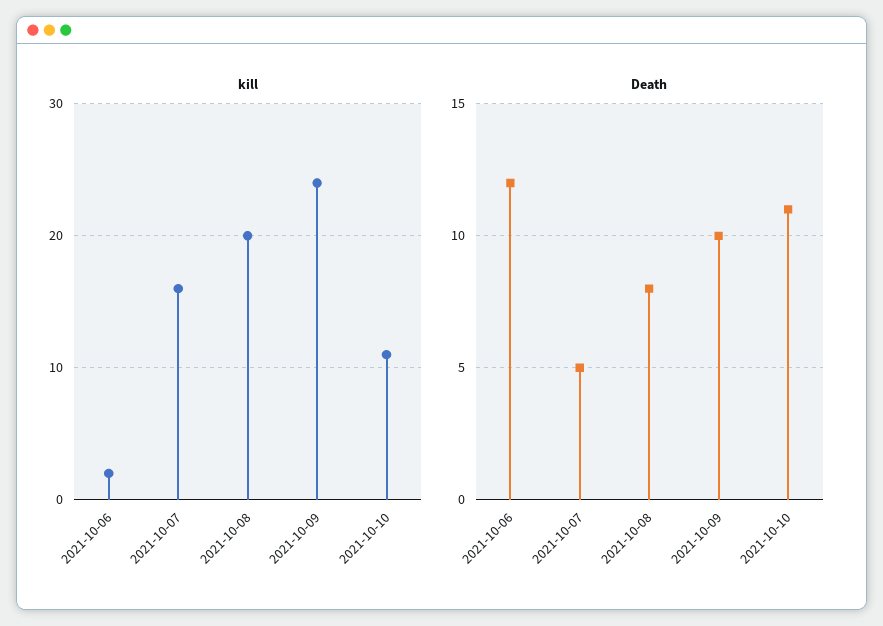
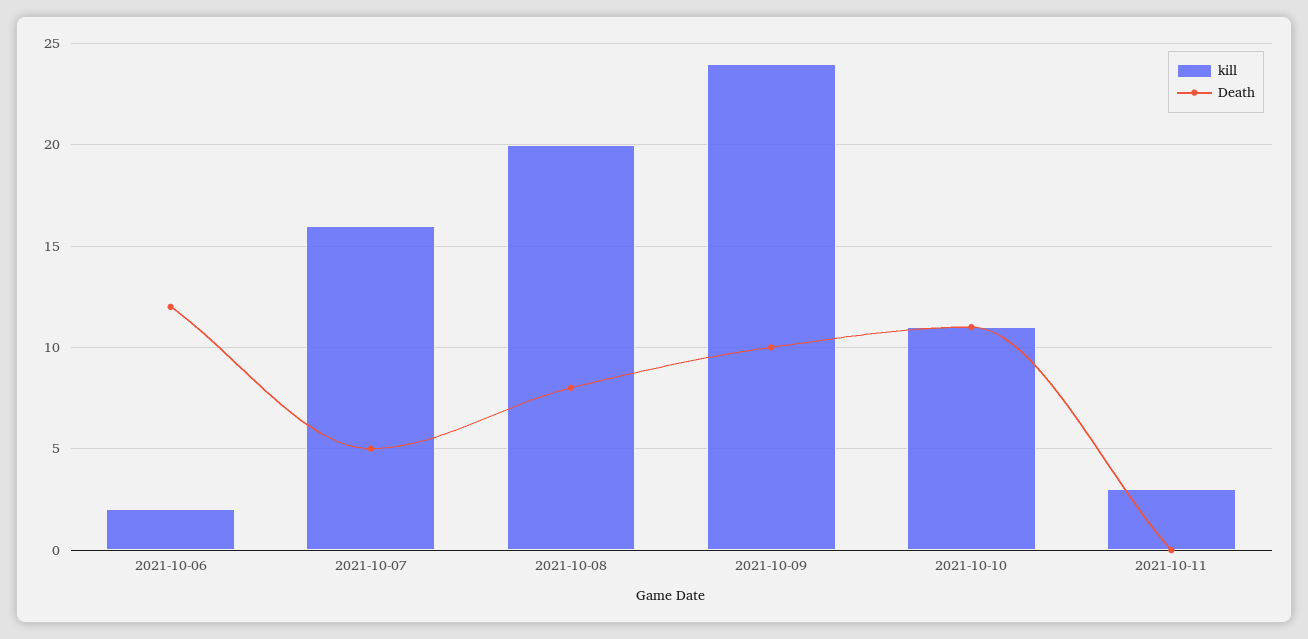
kill, 2021-10-11: none -> 3
Death, 2021-10-11: none -> 0

